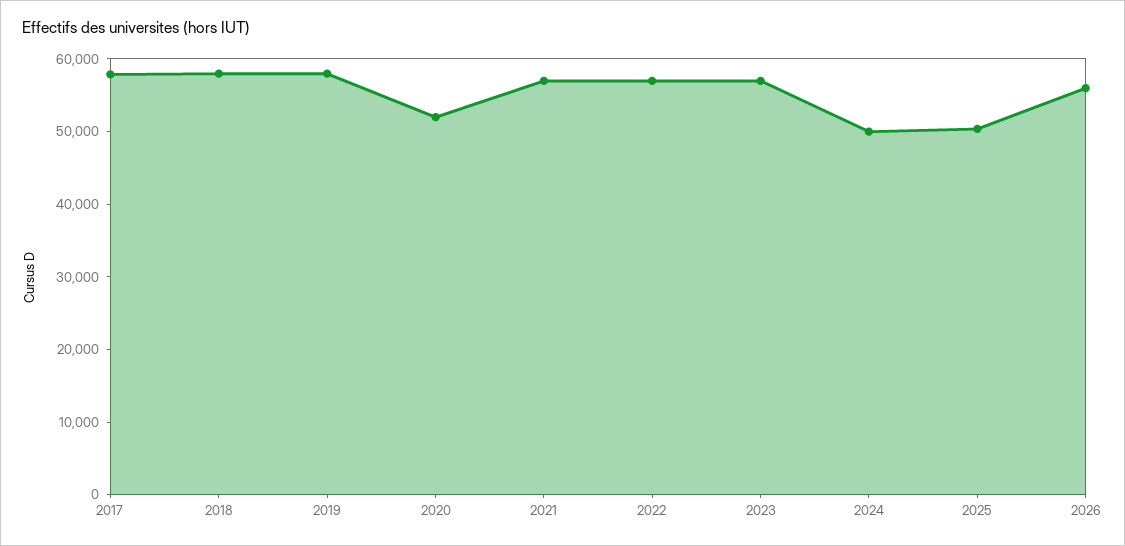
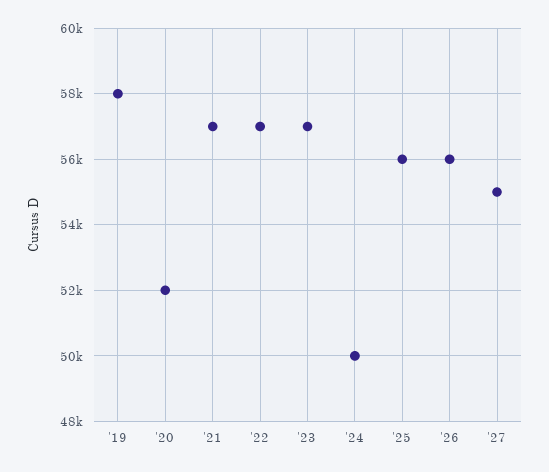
2017: 58000 -> none
2018: 58000 -> none
2025: 50000 -> 56000
'27: none -> 55000

